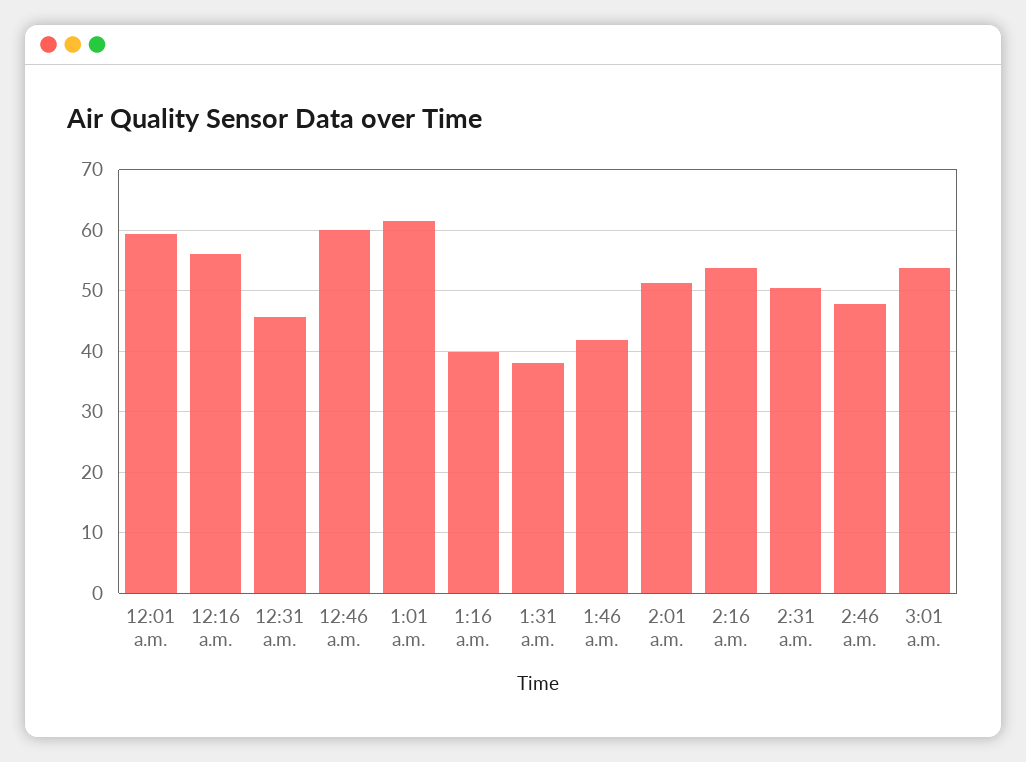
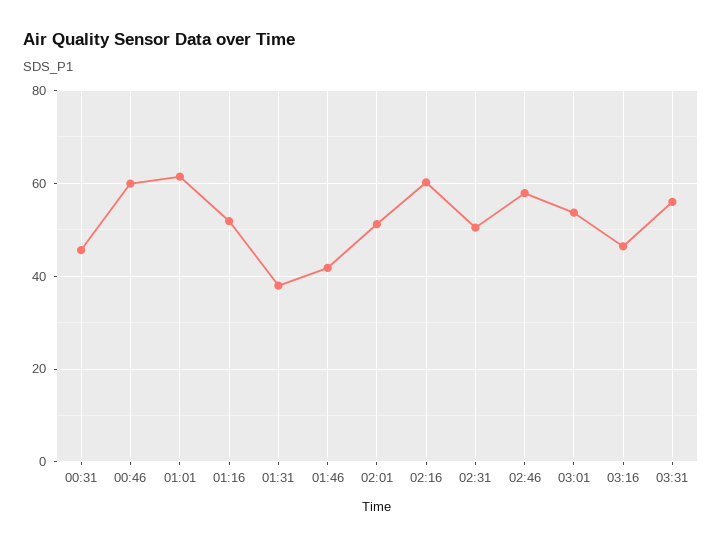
12:01 a.m.: 59 -> none
12:16 a.m.: 56 -> none
1:16 a.m.: 40 -> 52
2:16 a.m.: 54 -> 60
2:46 a.m.: 48 -> 58
03:16: none -> 46
03:31: none -> 56

